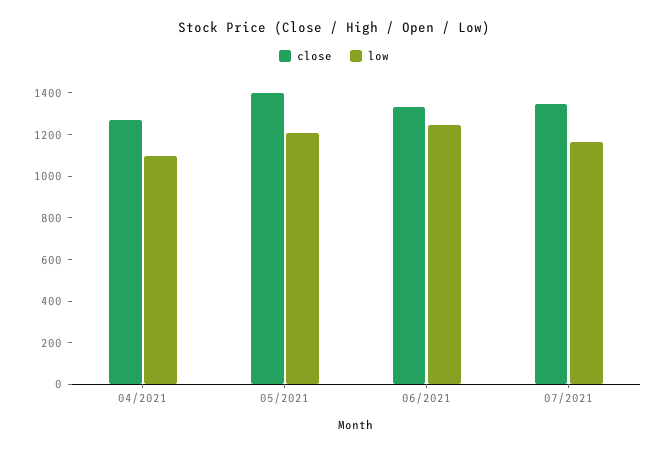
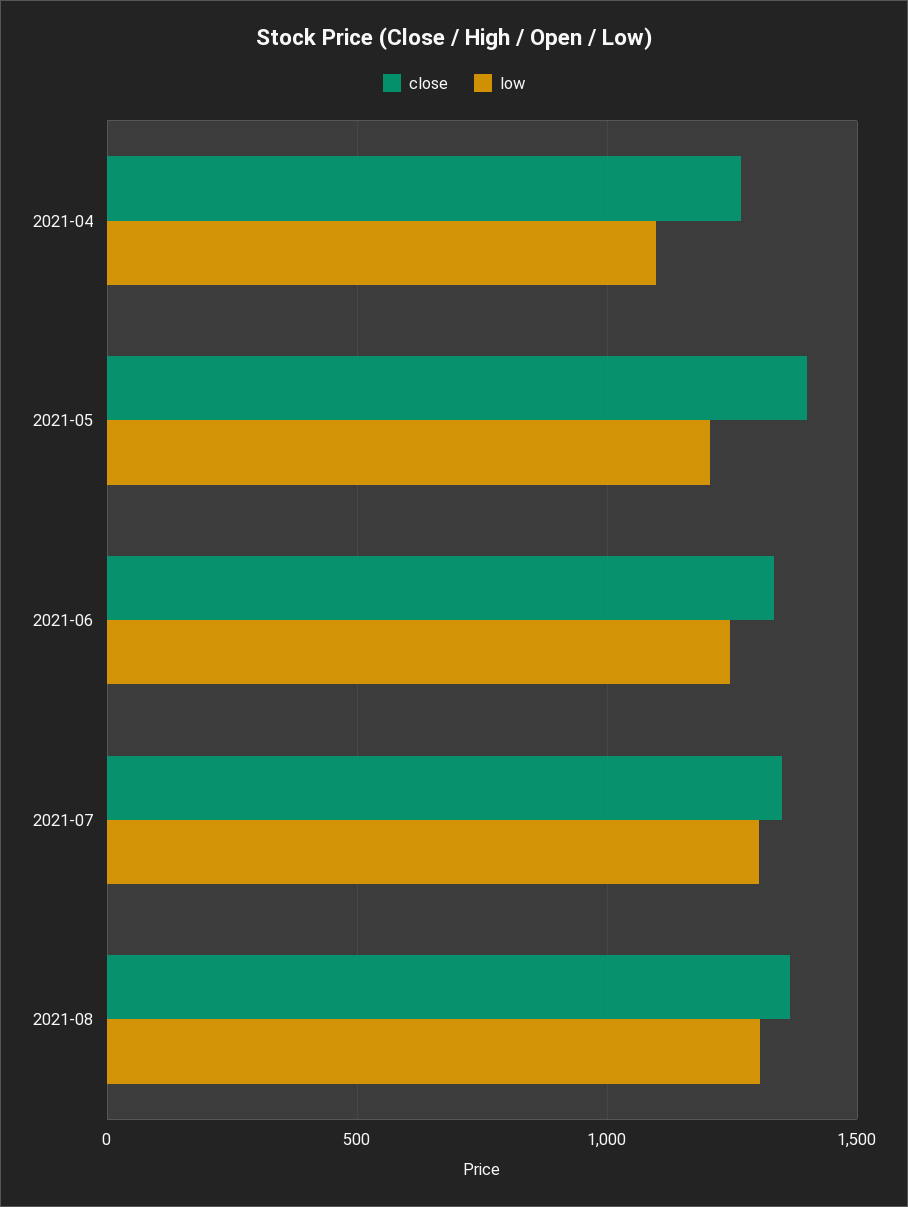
low, 07/2021: 1150 -> 1300
close, 2021-08: none -> 1350
low, 2021-08: none -> 1300

